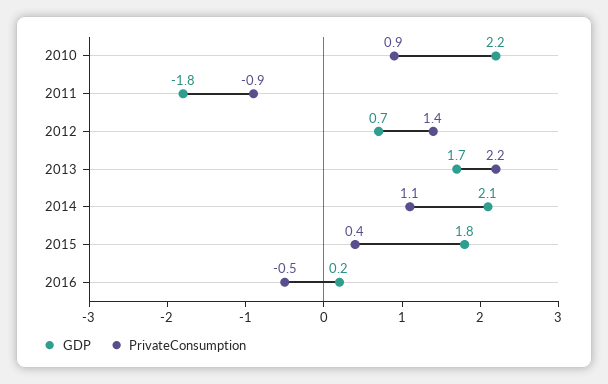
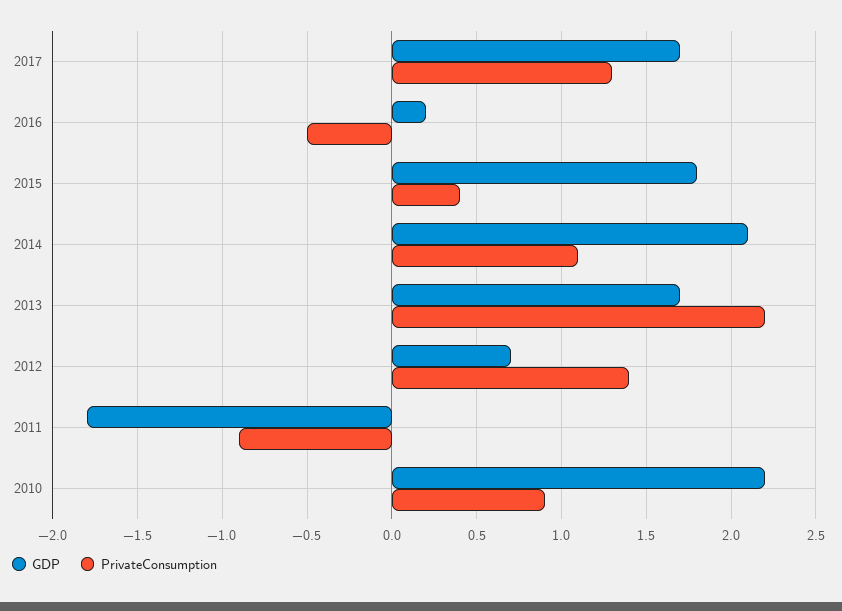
GDP, 2017: none -> 1.7
PrivateConsumption, 2017: none -> 1.3

